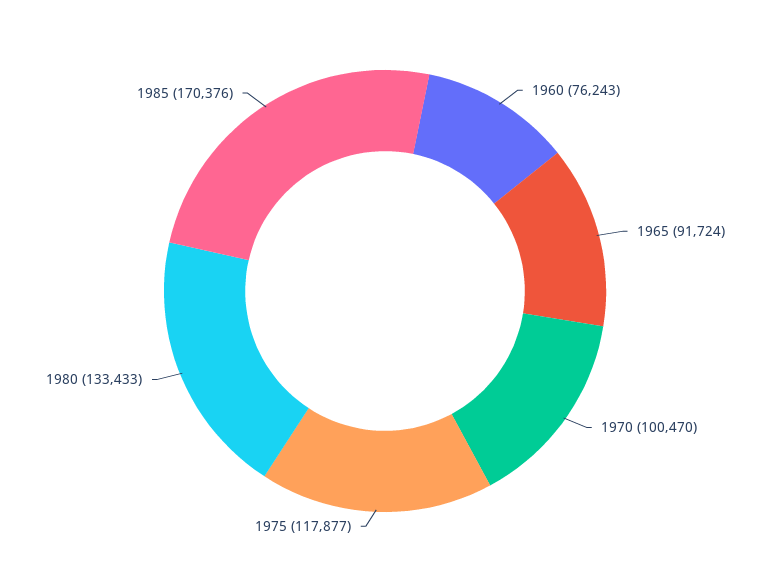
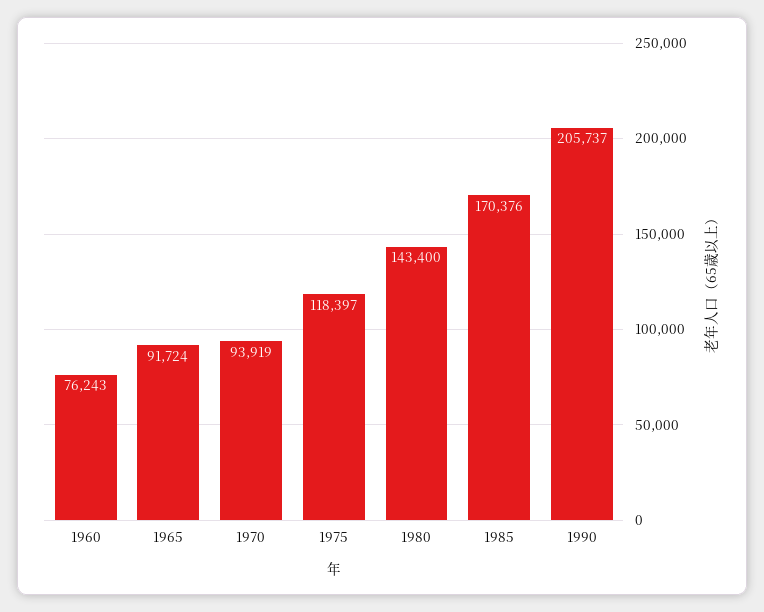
1970: 100470 -> 93919
1975: 117877 -> 118397
1980: 133433 -> 143400
1990: none -> 205737

